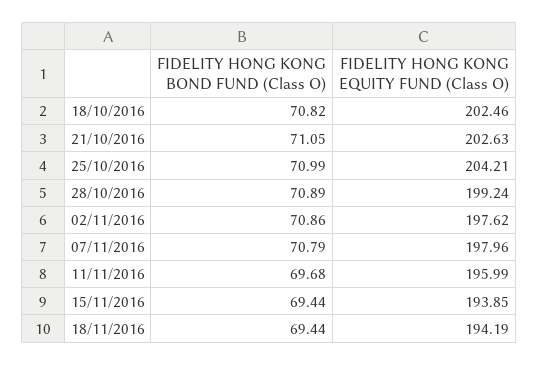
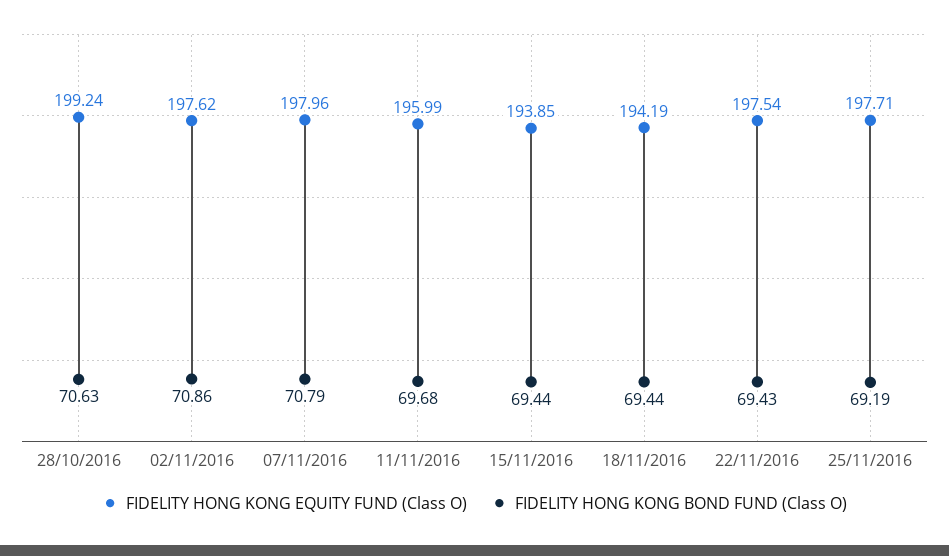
FIDELITY HONG KONG BOND FUND (Class O), 18/10/2016: 70.82 -> none
FIDELITY HONG KONG EQUITY FUND (Class O), 18/10/2016: 202.46 -> none
FIDELITY HONG KONG BOND FUND (Class O), 21/10/2016: 71.05 -> none
FIDELITY HONG KONG EQUITY FUND (Class O), 21/10/2016: 202.63 -> none
FIDELITY HONG KONG BOND FUND (Class O), 25/10/2016: 70.99 -> none
FIDELITY HONG KONG EQUITY FUND (Class O), 25/10/2016: 204.21 -> none
FIDELITY HONG KONG BOND FUND (Class O), 28/10/2016: 70.89 -> 70.63
FIDELITY HONG KONG EQUITY FUND (Class O), 22/11/2016: none -> 197.54
FIDELITY HONG KONG BOND FUND (Class O), 22/11/2016: none -> 69.43
FIDELITY HONG KONG EQUITY FUND (Class O), 25/11/2016: none -> 197.71
FIDELITY HONG KONG BOND FUND (Class O), 25/11/2016: none -> 69.19

